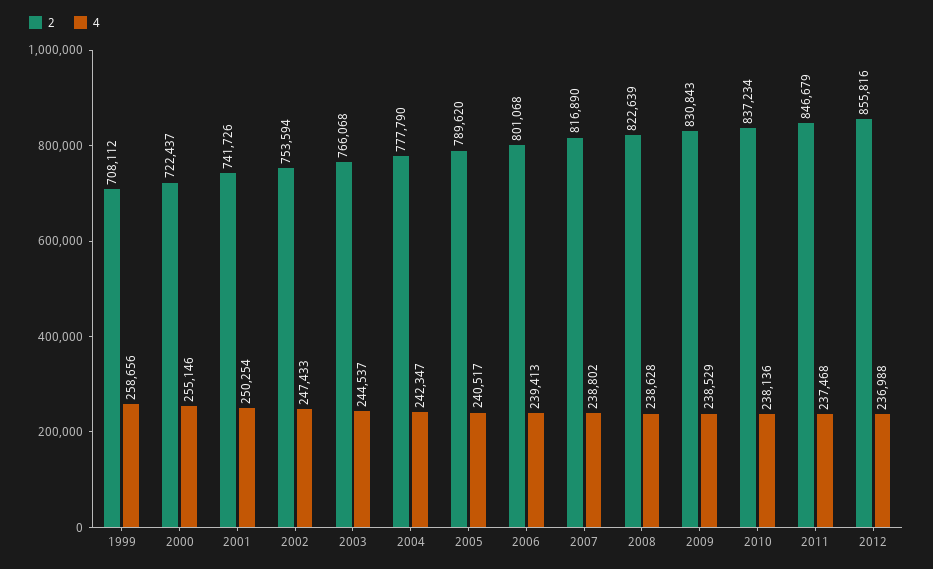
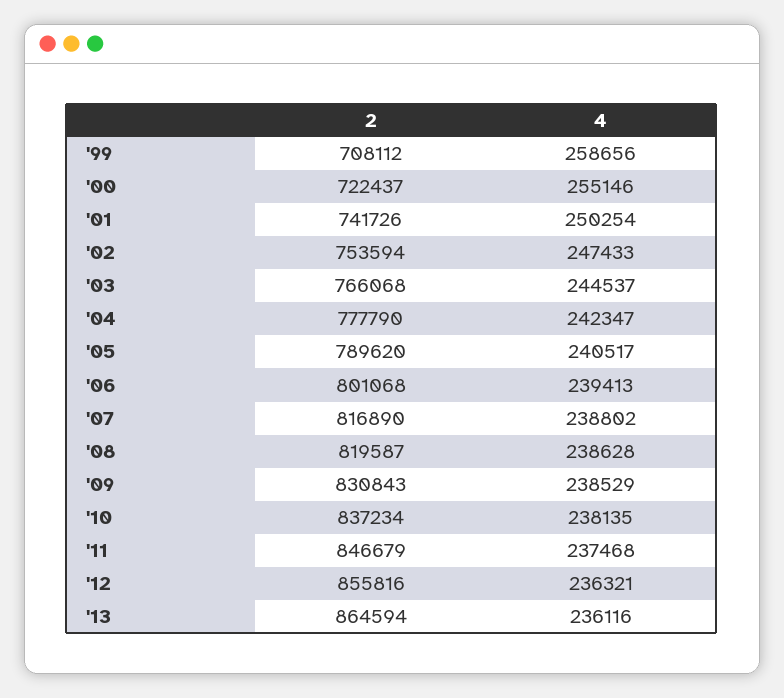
2, 2008: 822639 -> 819587
4, 2010: 238136 -> 238135
4, 2012: 236988 -> 236321
2, '13: none -> 864594
4, '13: none -> 236116

